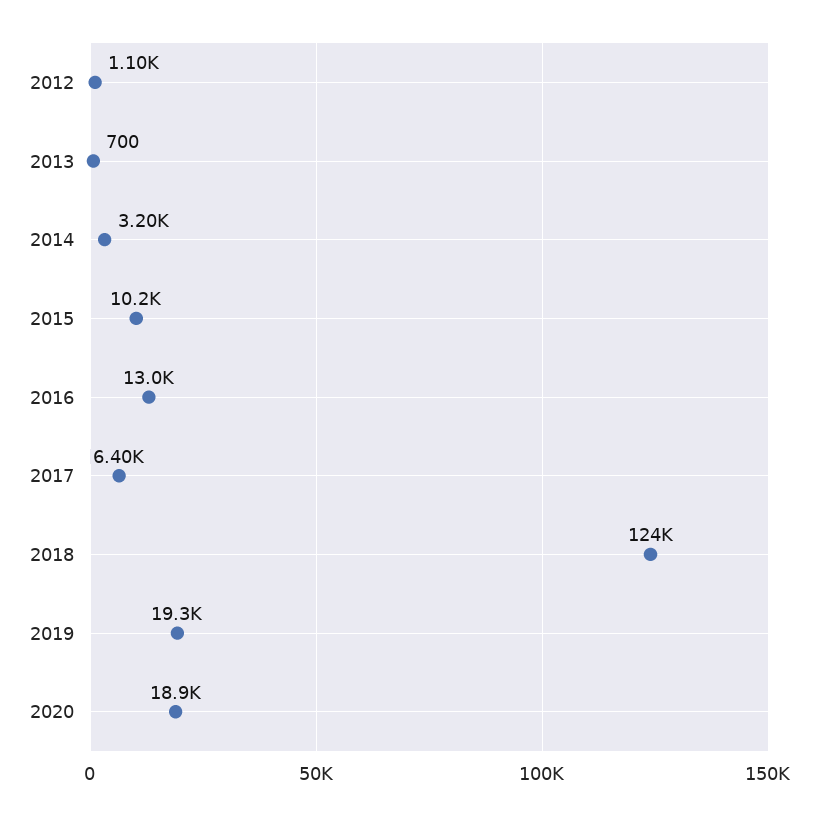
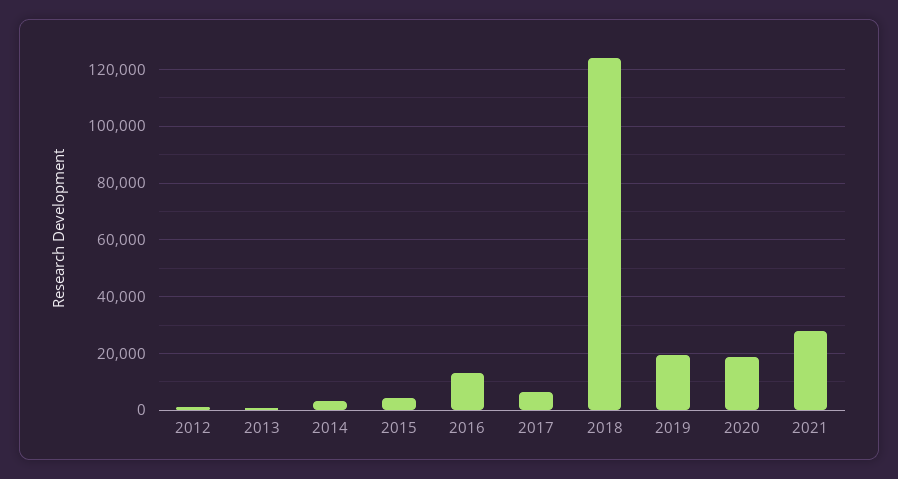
2015: 10200 -> 5000
2021: none -> 27500

